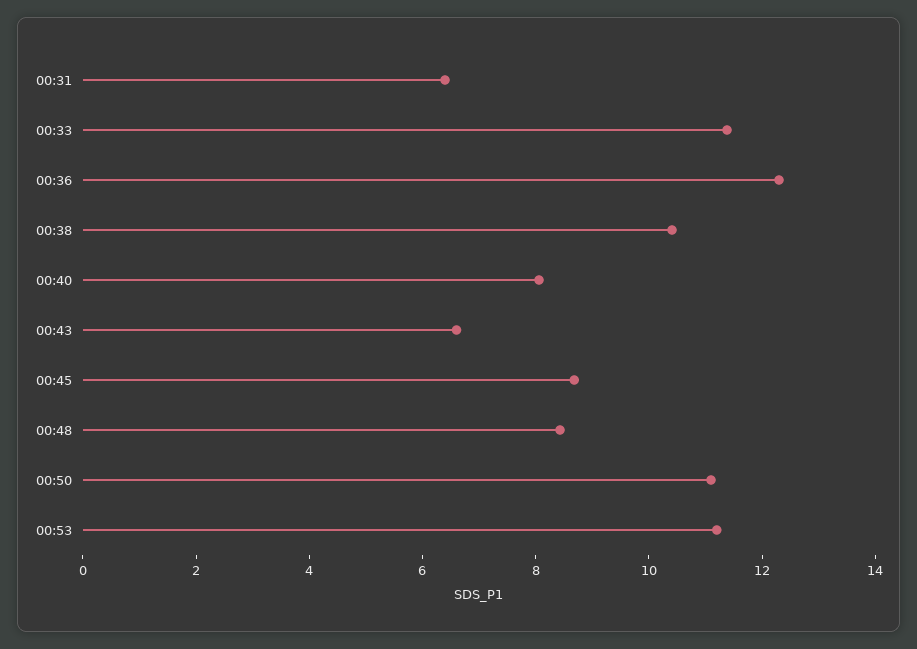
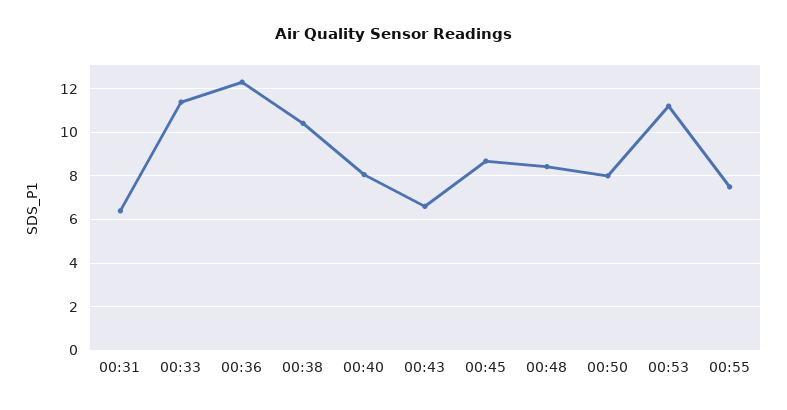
00:50: 11 -> 8
00:55: none -> 7.5

